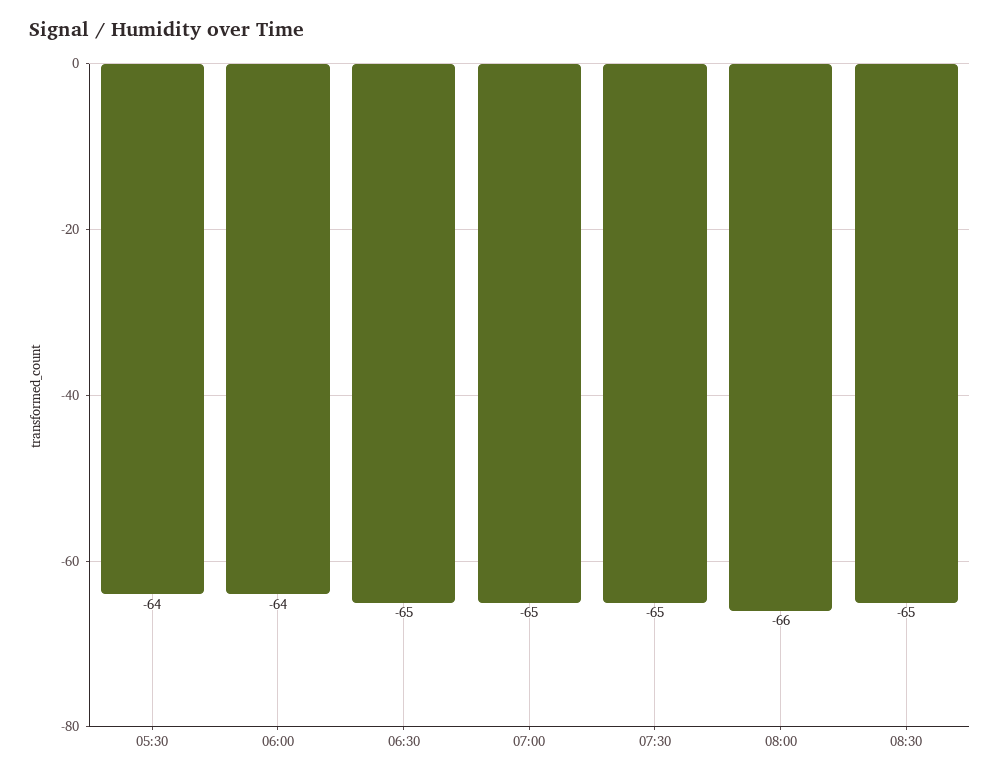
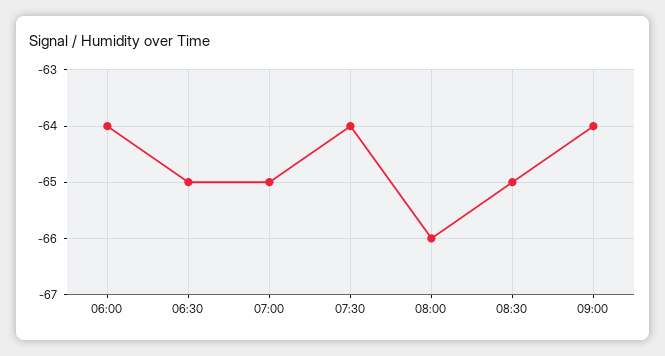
05:30: -64 -> none
07:30: -65 -> -64
09:00: none -> -64

